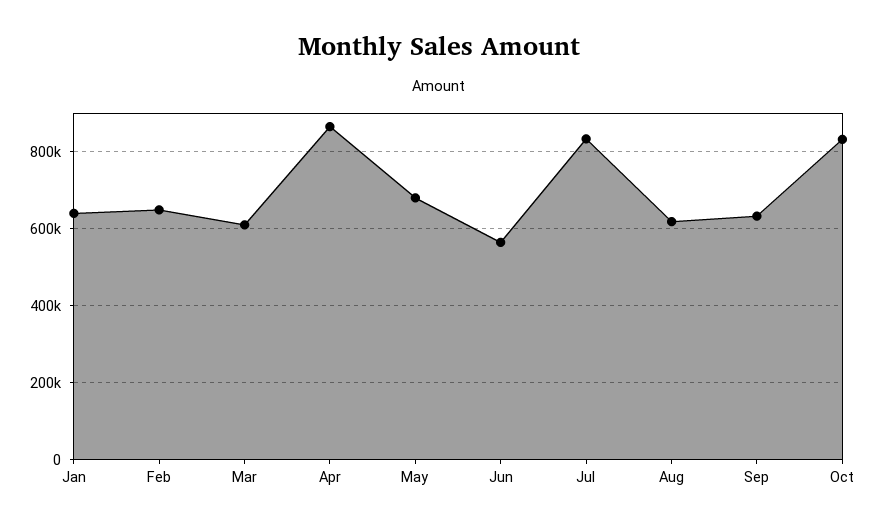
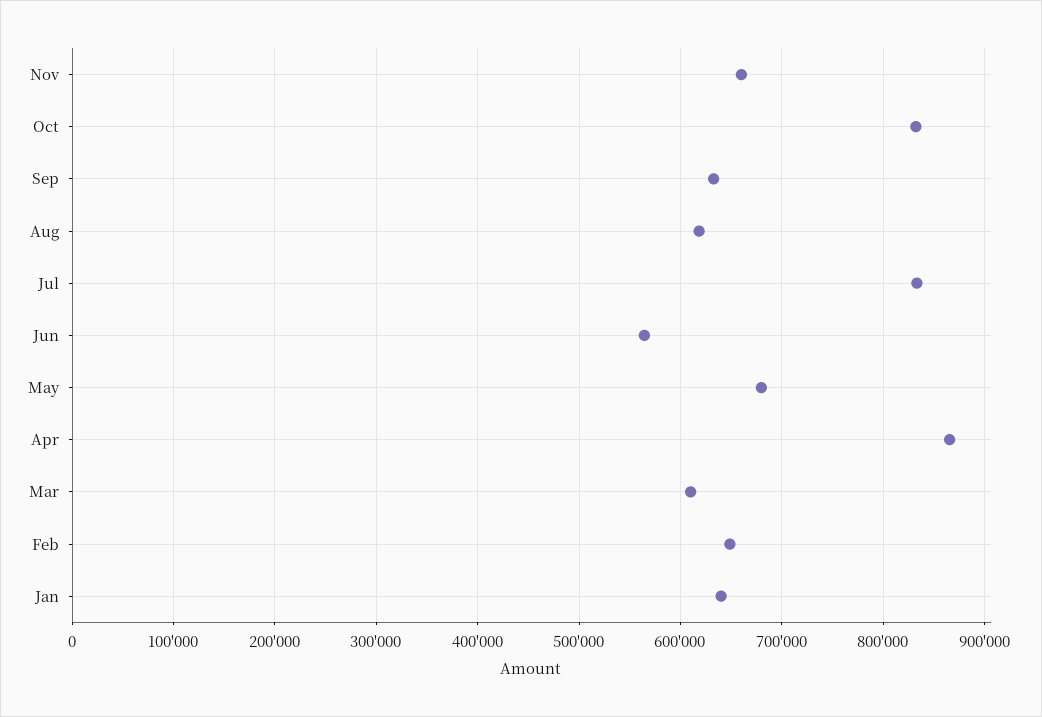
Nov: none -> 660000

